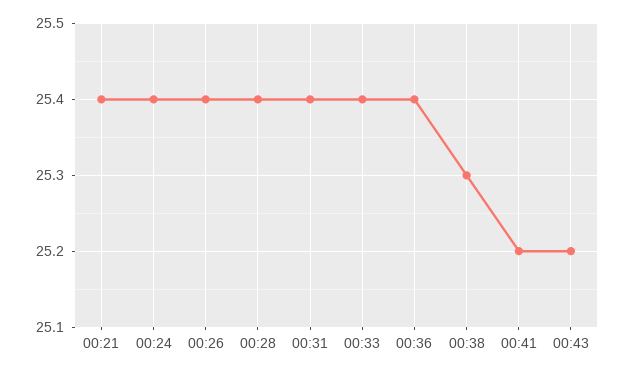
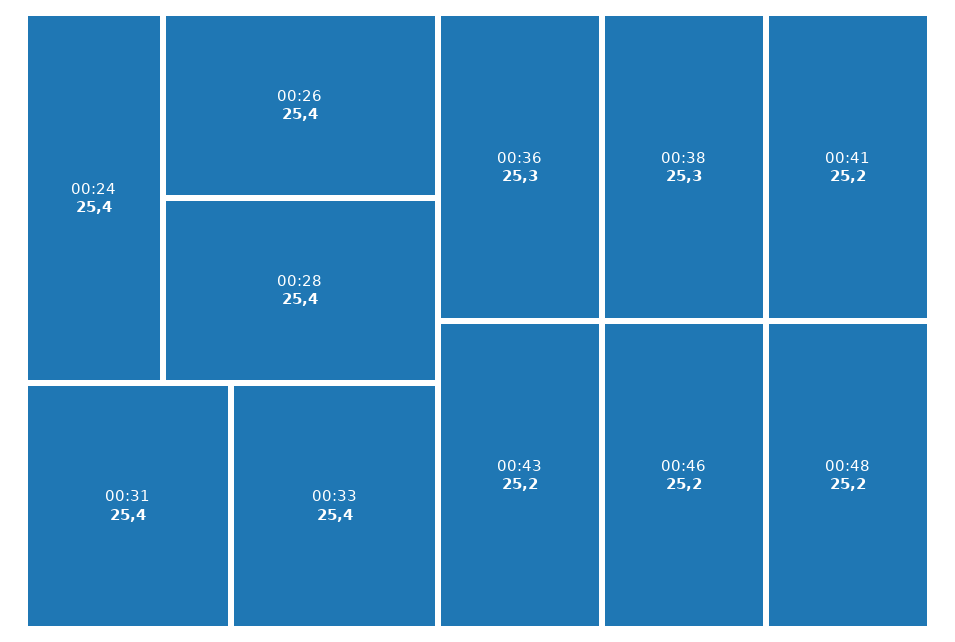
00:21: 25.4 -> none
00:36: 25.4 -> 25.3
00:46: none -> 25.2
00:48: none -> 25.2

